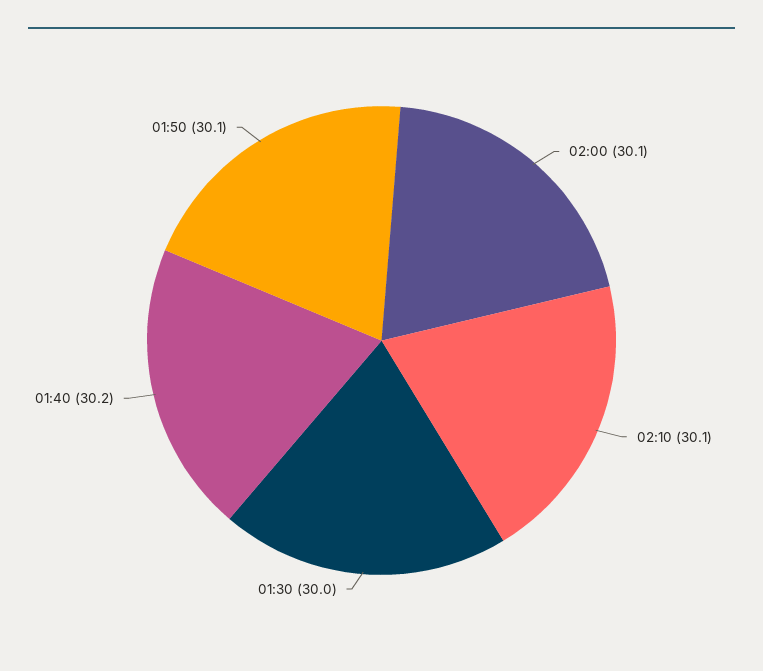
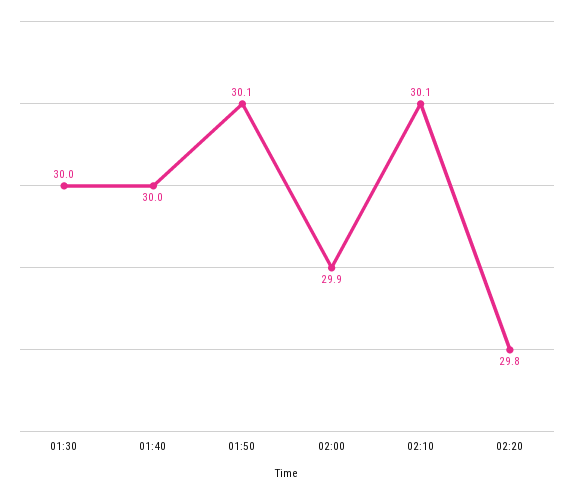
02:00: 30.1 -> 29.9
01:40: 30.2 -> 30
02:20: none -> 29.8

